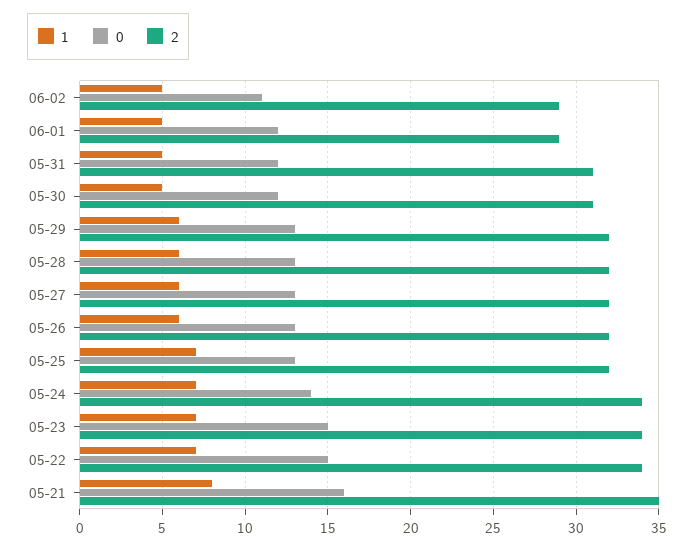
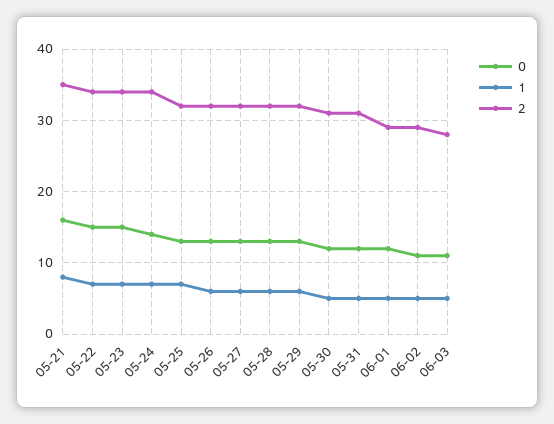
0, 06-03: none -> 11
1, 06-03: none -> 5
2, 06-03: none -> 28

